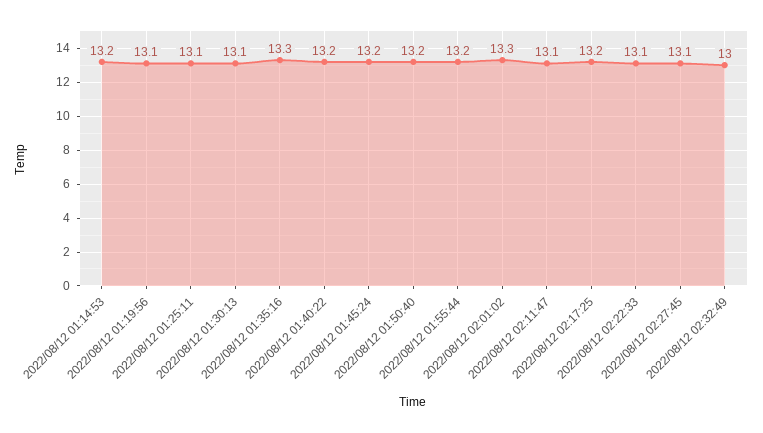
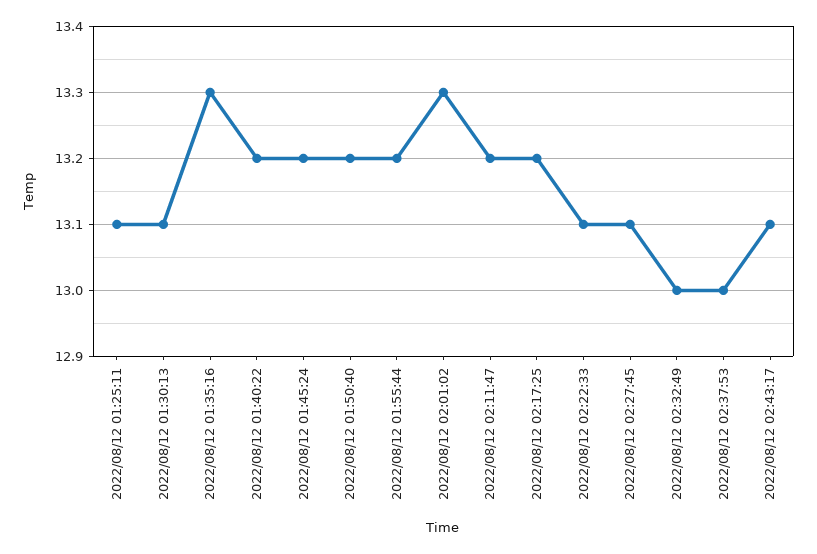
2022/08/12 01:14:53: 13.2 -> none
2022/08/12 01:19:56: 13.1 -> none
2022/08/12 02:11:47: 13.1 -> 13.2
2022/08/12 02:37:53: none -> 13
2022/08/12 02:43:17: none -> 13.1

